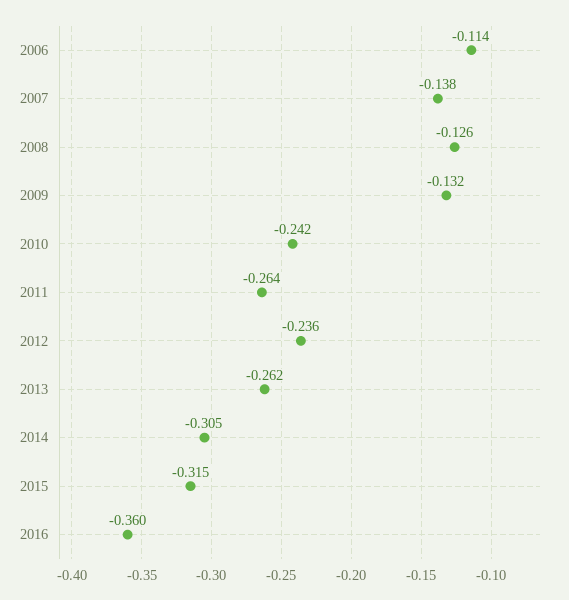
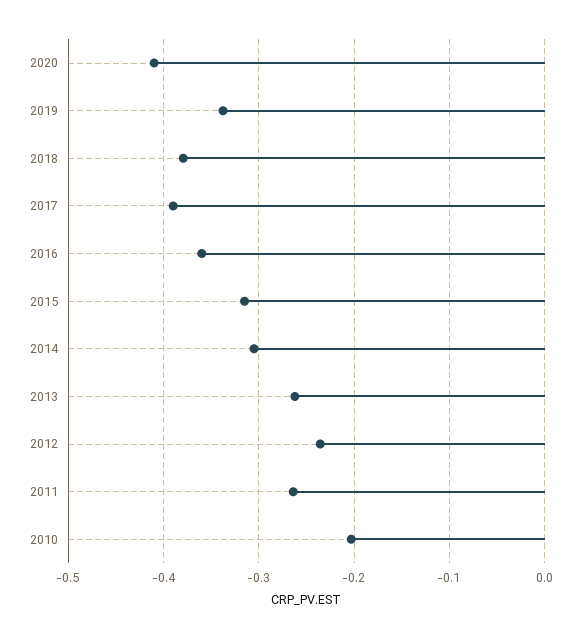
2006: -0.114 -> none
2007: -0.138 -> none
2008: -0.126 -> none
2009: -0.132 -> none
2010: -0.242 -> -0.2
2020: none -> -0.41
2019: none -> -0.34
2018: none -> -0.38
2017: none -> -0.39

